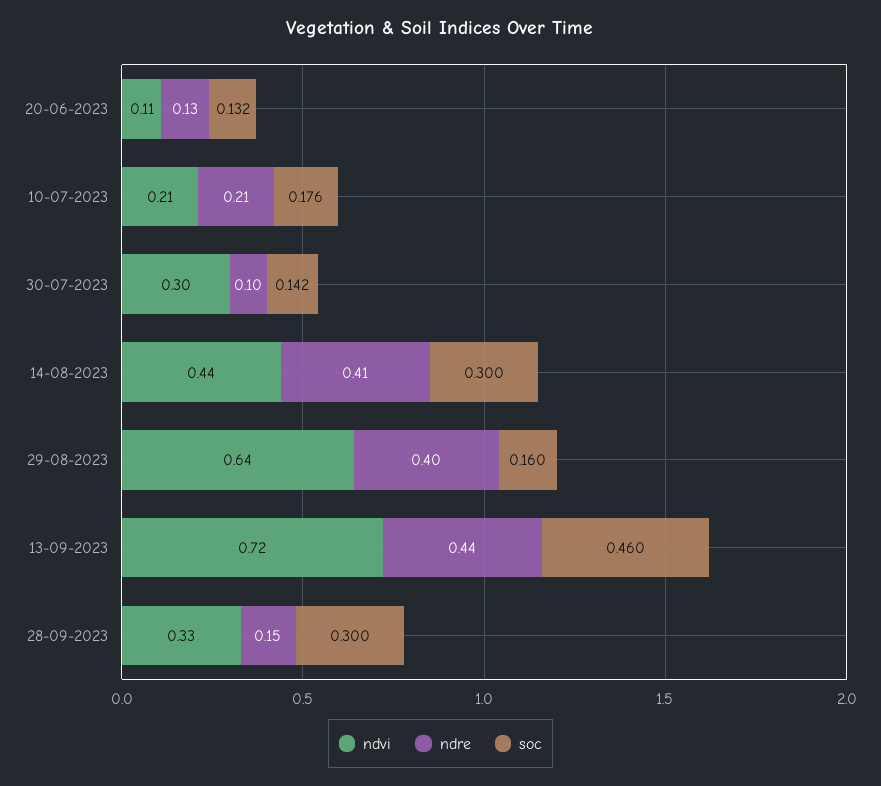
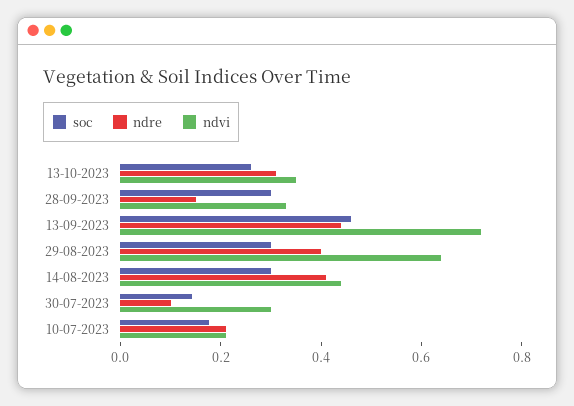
ndvi, 20-06-2023: 0.11 -> none
ndre, 20-06-2023: 0.13 -> none
soc, 20-06-2023: 0.132 -> none
soc, 29-08-2023: 0.16 -> 0.3
soc, 13-10-2023: none -> 0.25
ndre, 13-10-2023: none -> 0.3
ndvi, 13-10-2023: none -> 0.35

